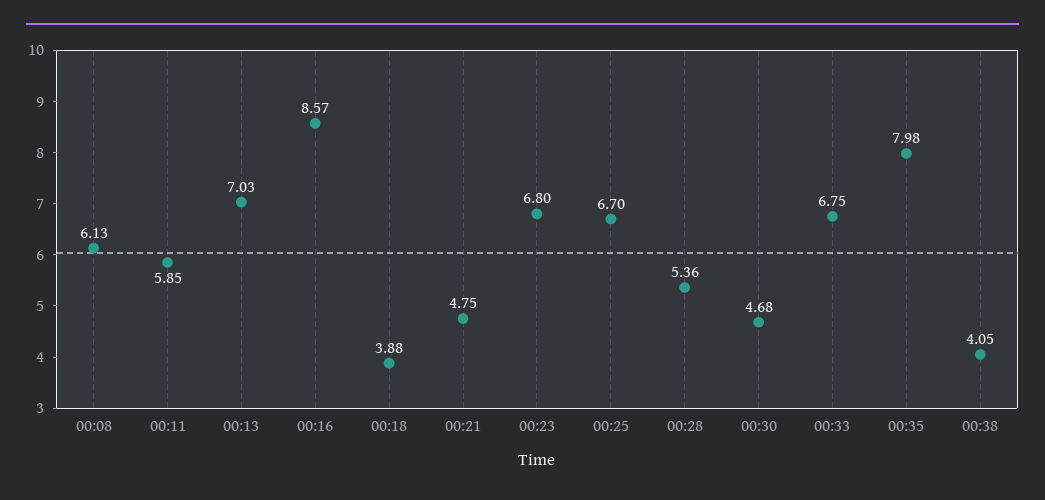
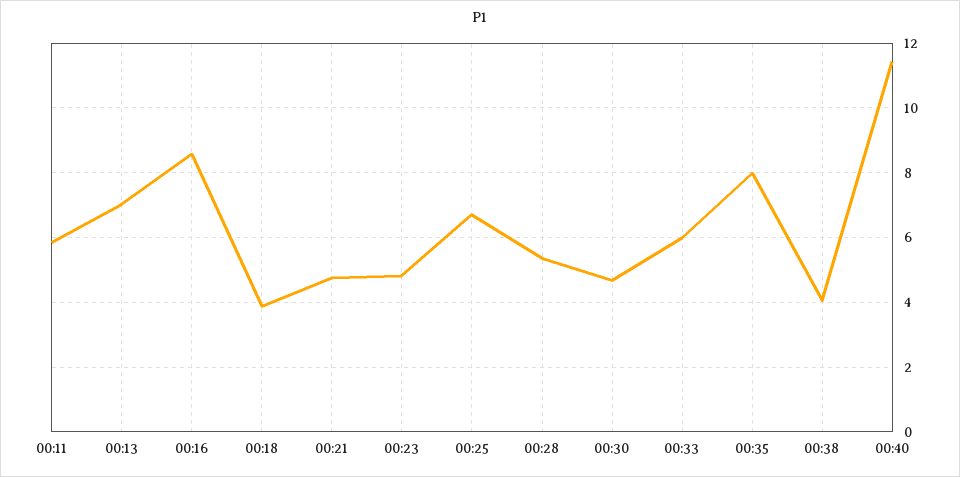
00:08: 6.13 -> none
00:23: 6.8 -> 4.8
00:33: 6.75 -> 6
00:40: none -> 11.4

